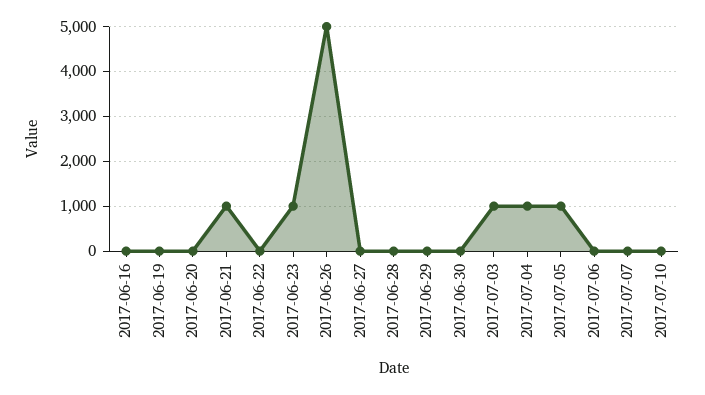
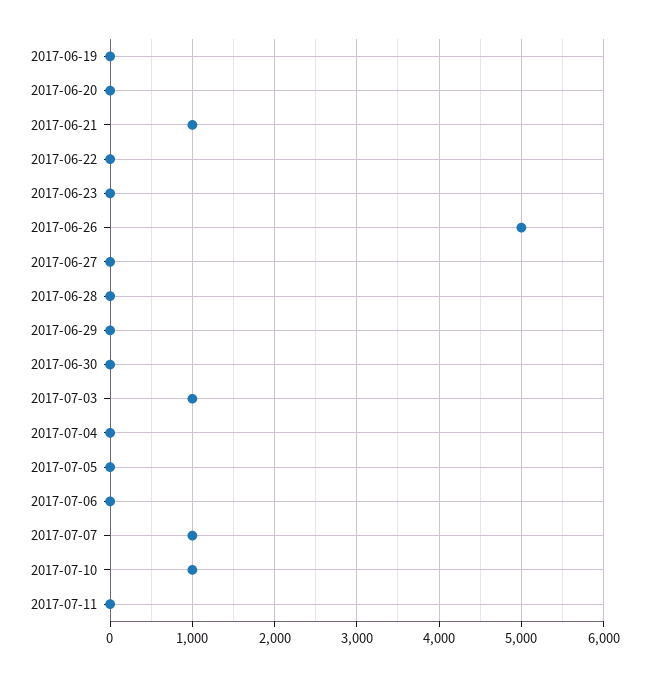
2017-06-16: 0 -> none
2017-06-23: 1000 -> 0
2017-07-04: 1000 -> 0
2017-07-05: 1000 -> 0
2017-07-07: 0 -> 1000
2017-07-10: 0 -> 1000
2017-07-11: none -> 0

